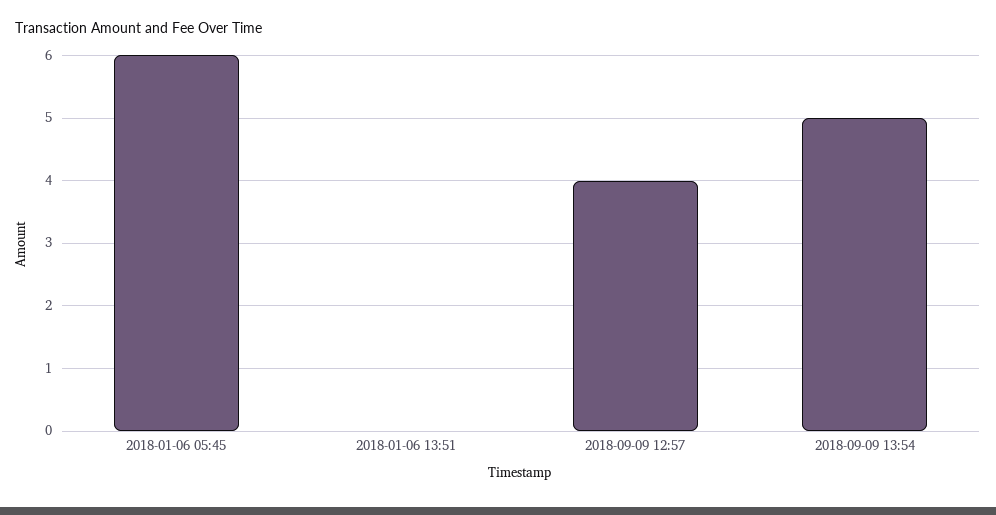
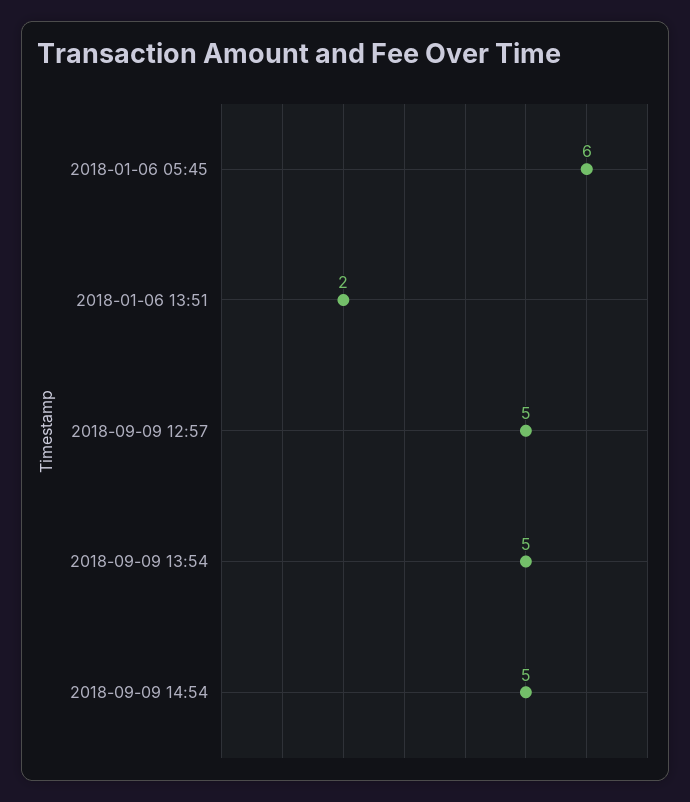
2018-01-06 13:51: 0 -> 2
2018-09-09 12:57: 4 -> 5
2018-09-09 14:54: none -> 5

